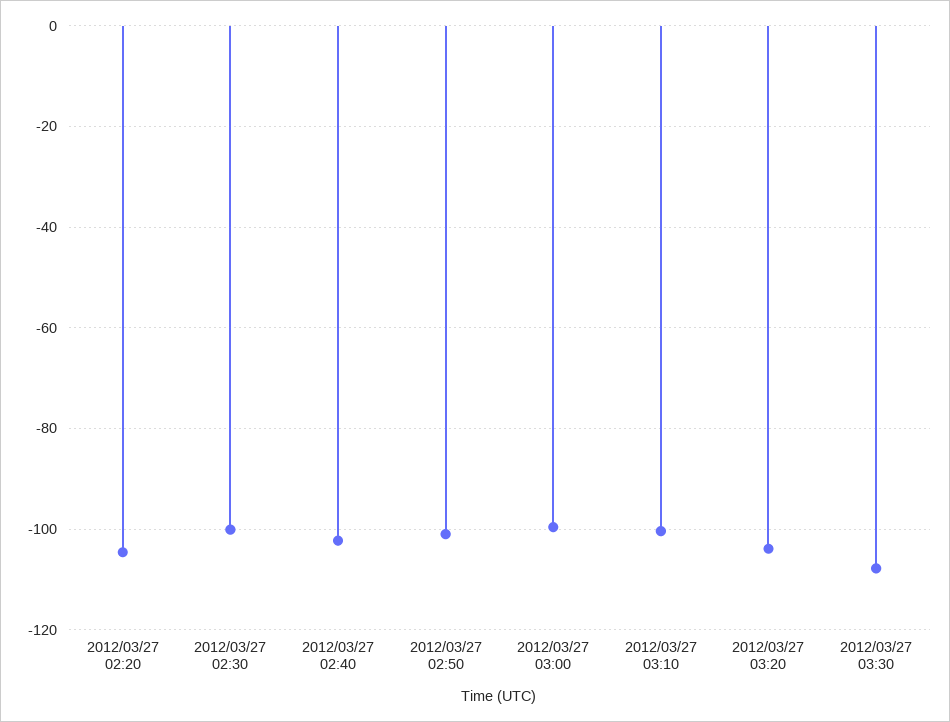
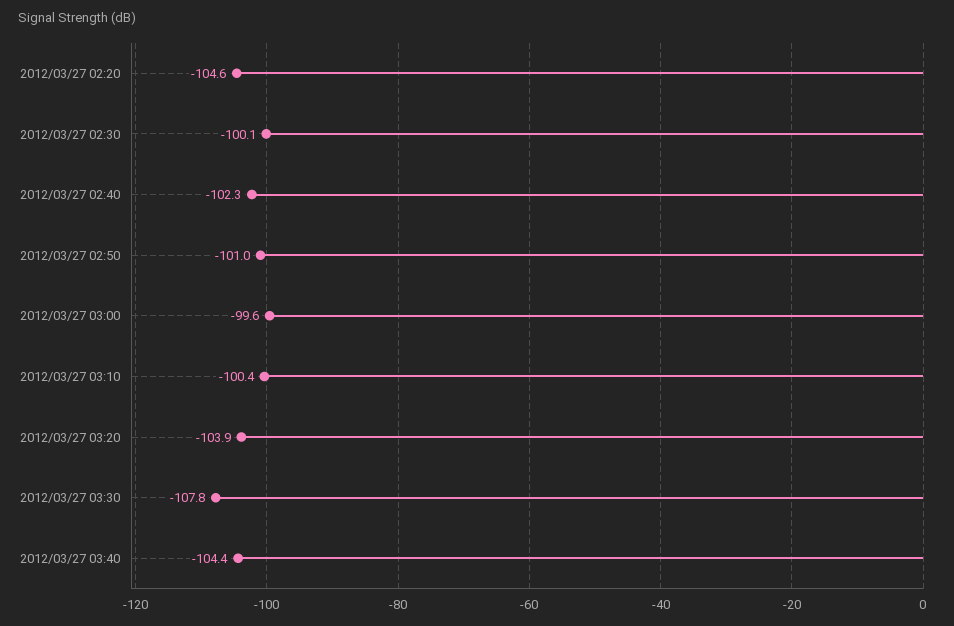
2012/03/27 03:40: none -> -104.4

